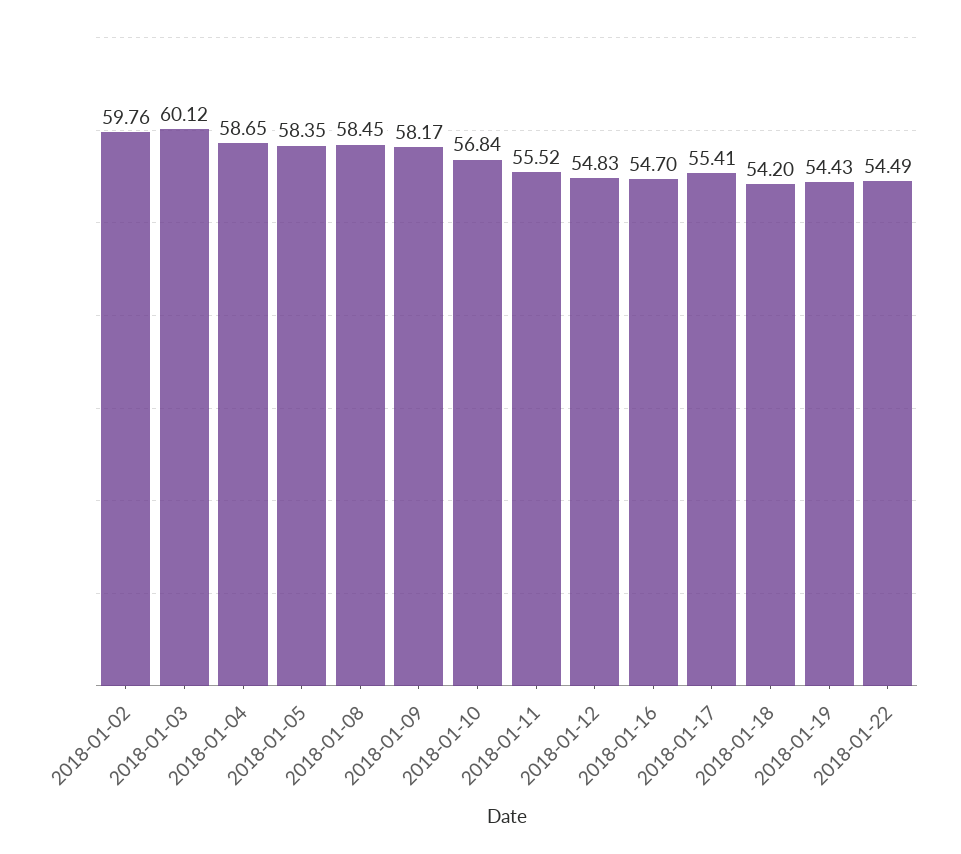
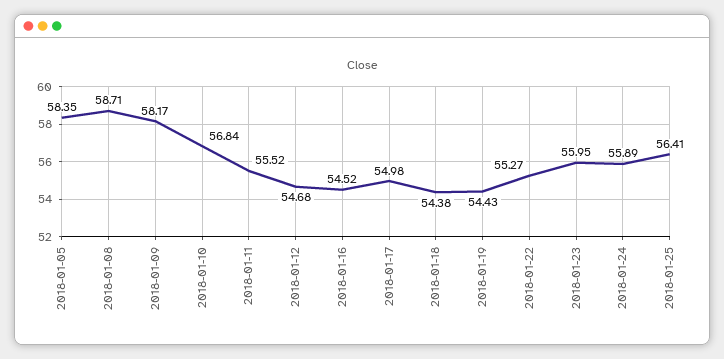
2018-01-02: 59.76 -> none
2018-01-03: 60.12 -> none
2018-01-04: 58.65 -> none
2018-01-08: 58.45 -> 58.71
2018-01-12: 54.83 -> 54.68
2018-01-16: 54.7 -> 54.52
2018-01-17: 55.41 -> 54.98
2018-01-18: 54.2 -> 54.38
2018-01-22: 54.49 -> 55.27
2018-01-23: none -> 55.95
2018-01-24: none -> 55.89
2018-01-25: none -> 56.41

